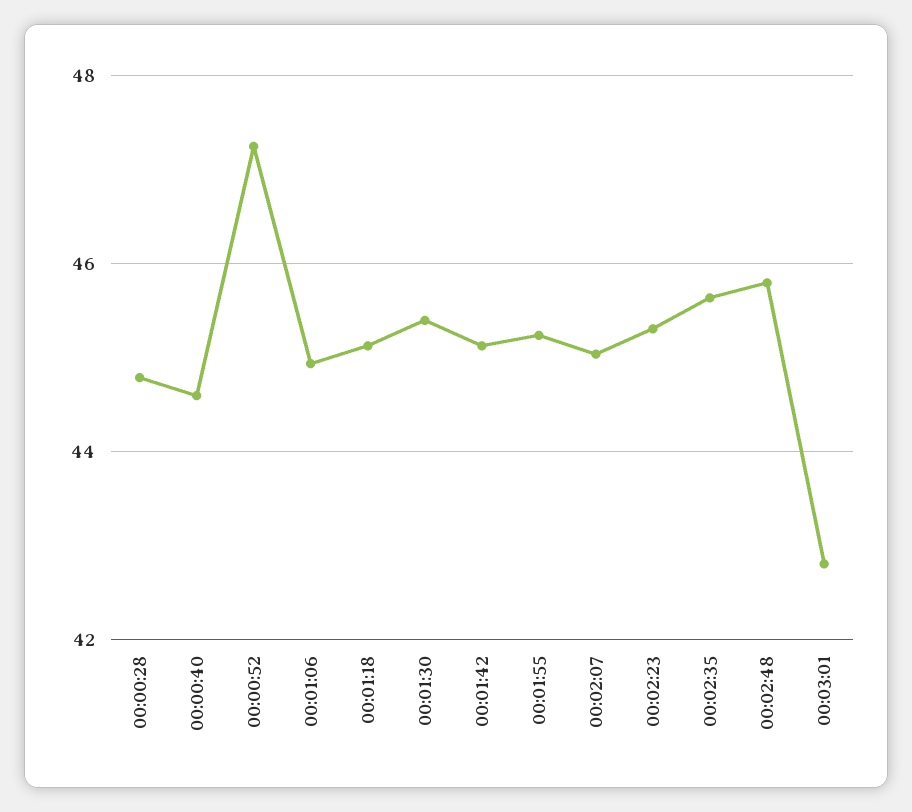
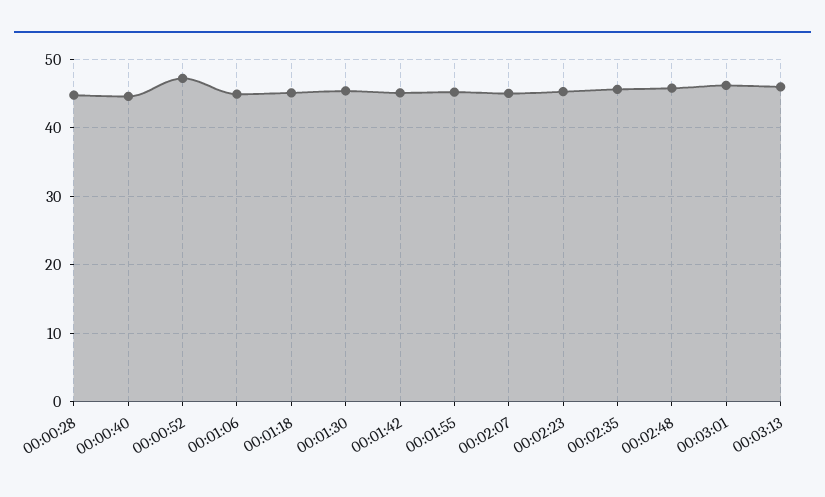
00:03:01: 42.8 -> 46
00:03:13: none -> 46

